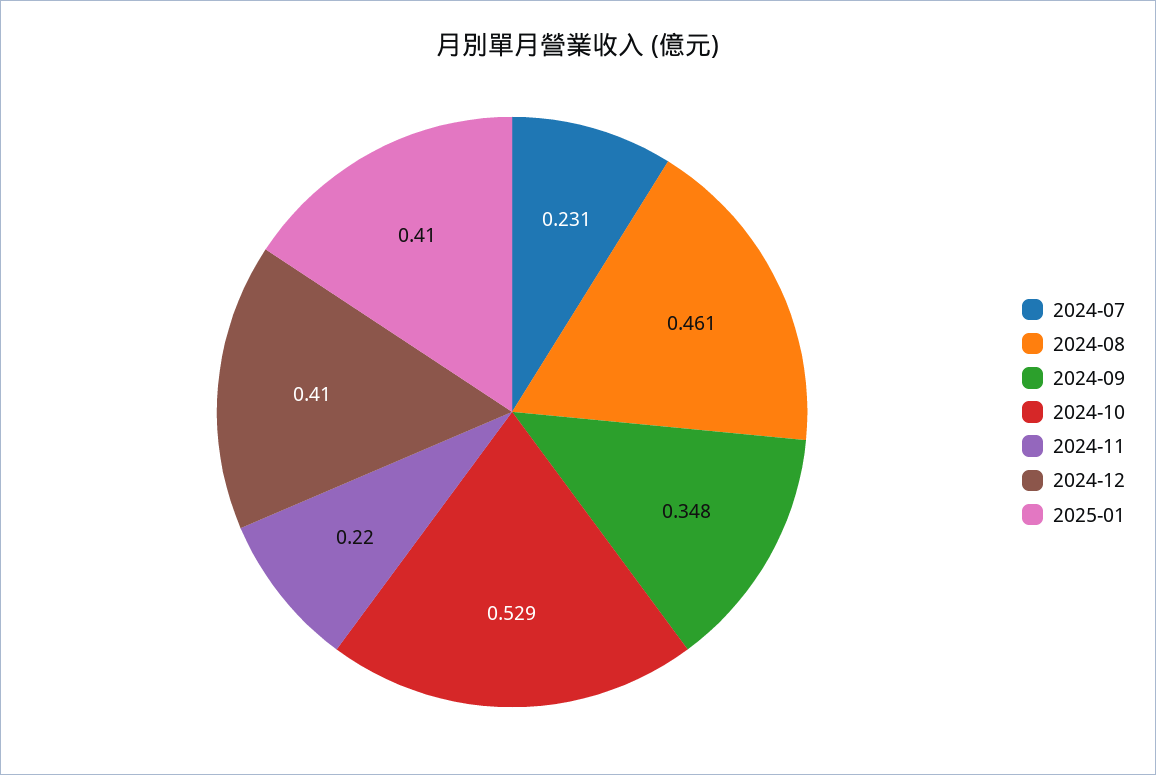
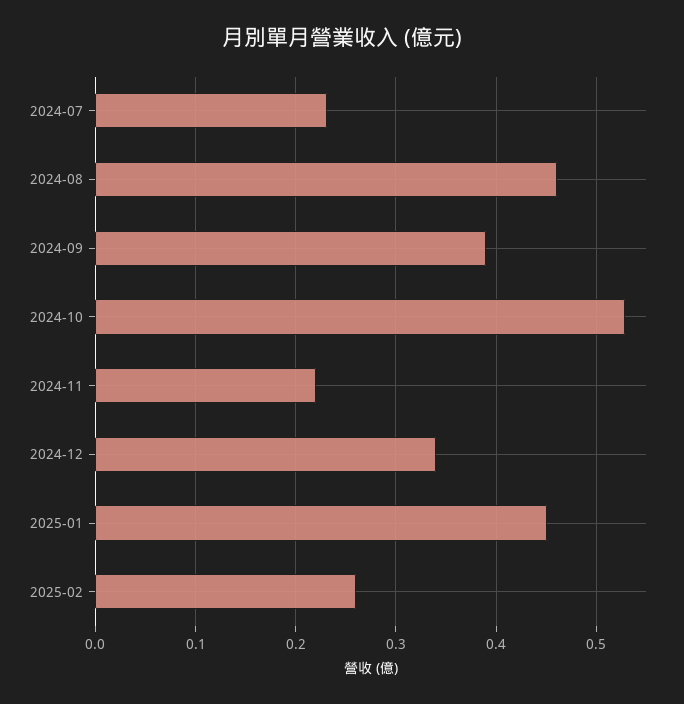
2024-09: 0.348 -> 0.39
2024-12: 0.41 -> 0.34
2025-01: 0.41 -> 0.45
2025-02: none -> 0.26

